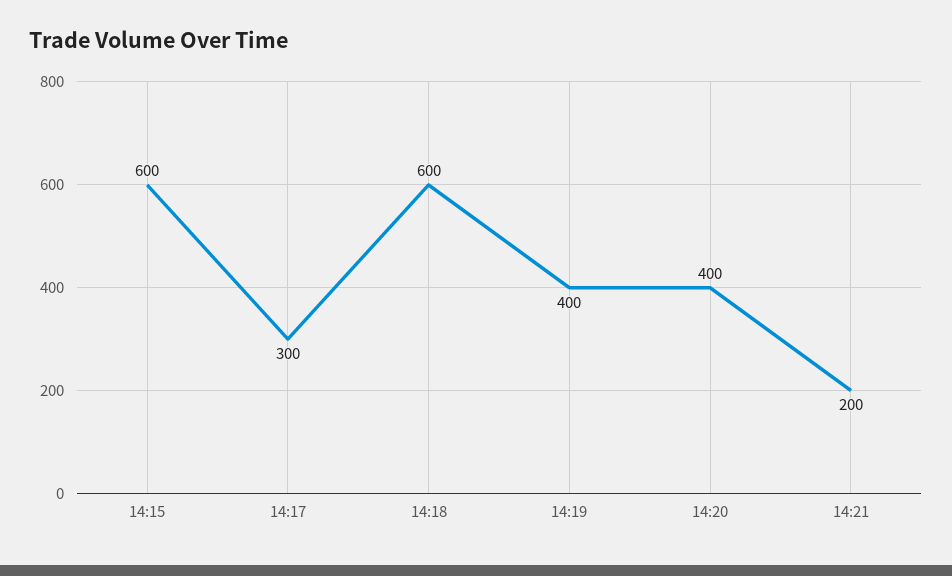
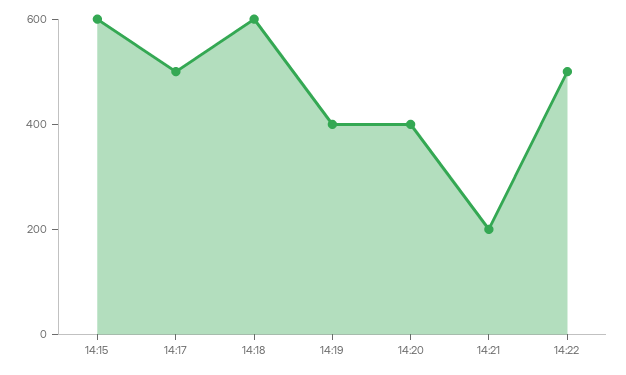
14:17: 300 -> 500
14:22: none -> 500

